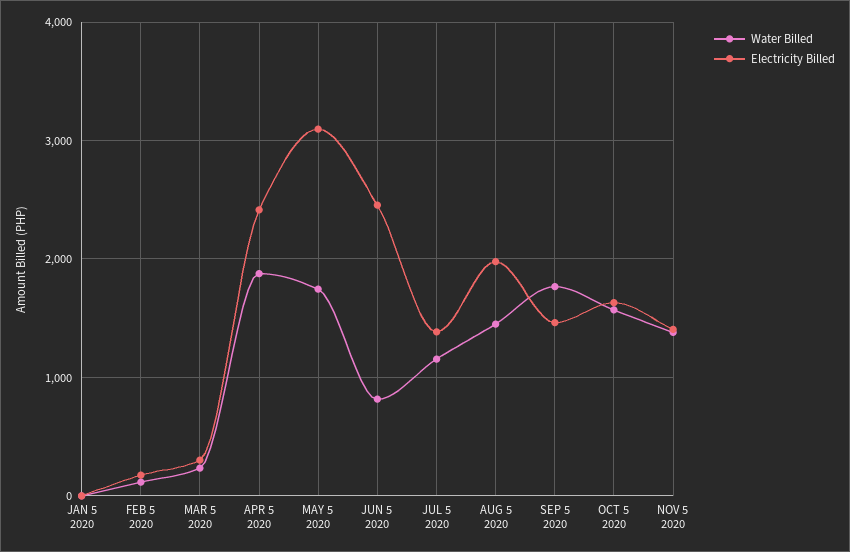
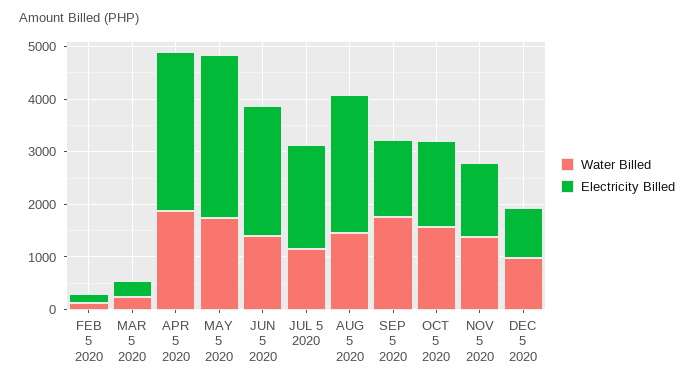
Water Billed, JAN 5 2020: 0 -> none
Electricity Billed, JAN 5 2020: 0 -> none
Electricity Billed, APR 5 2020: 2400 -> 3000
Water Billed, JUN 5 2020: 800 -> 1400
Electricity Billed, JUL 5 2020: 1400 -> 2000
Electricity Billed, AUG 5 2020: 2000 -> 2600
Water Billed, DEC 5 2020: none -> 1000
Electricity Billed, DEC 5 2020: none -> 1000

